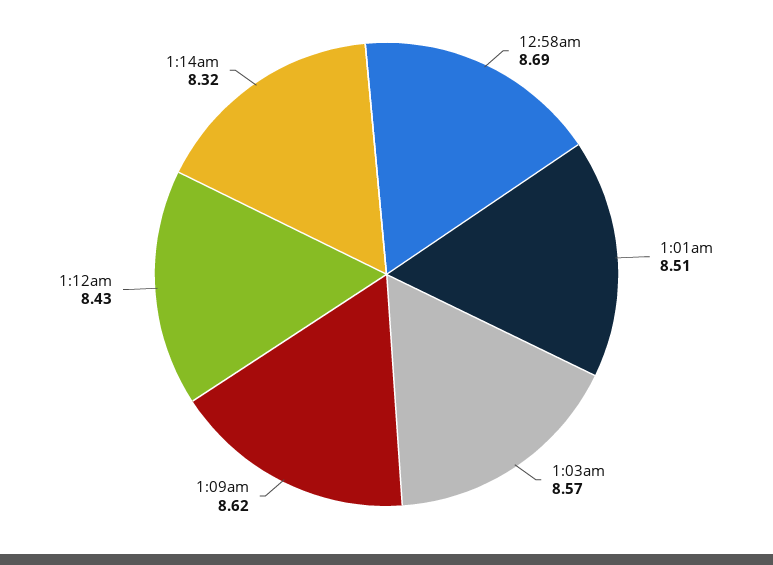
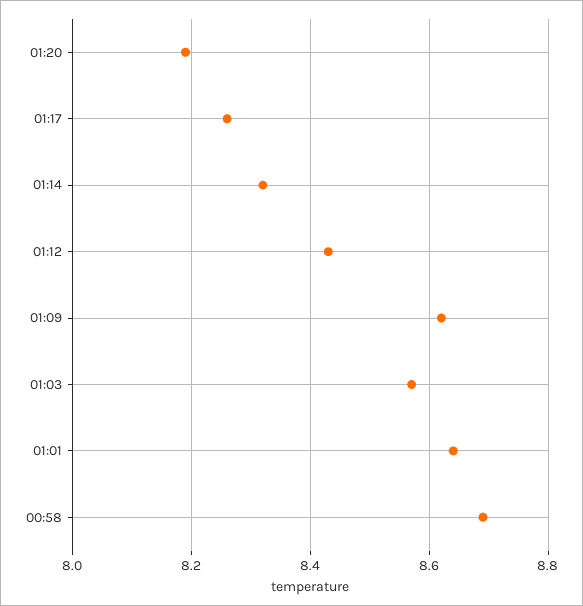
1:01am: 8.51 -> 8.65
01:20: none -> 8.2
01:17: none -> 8.25

